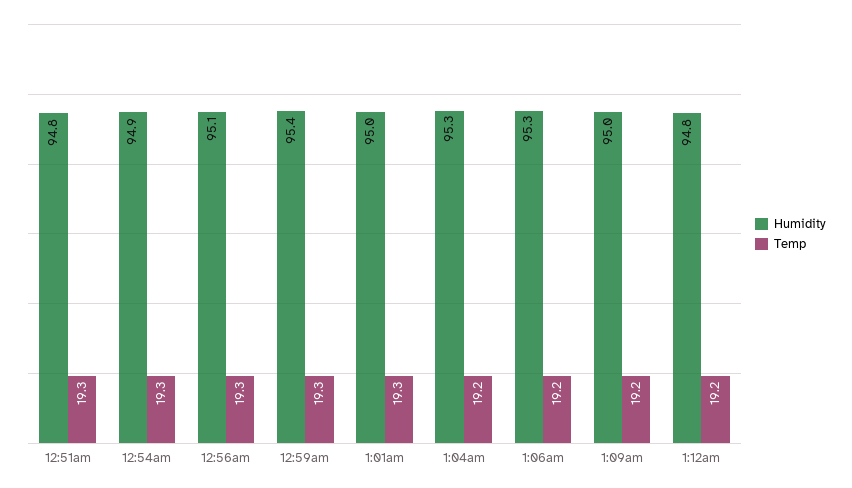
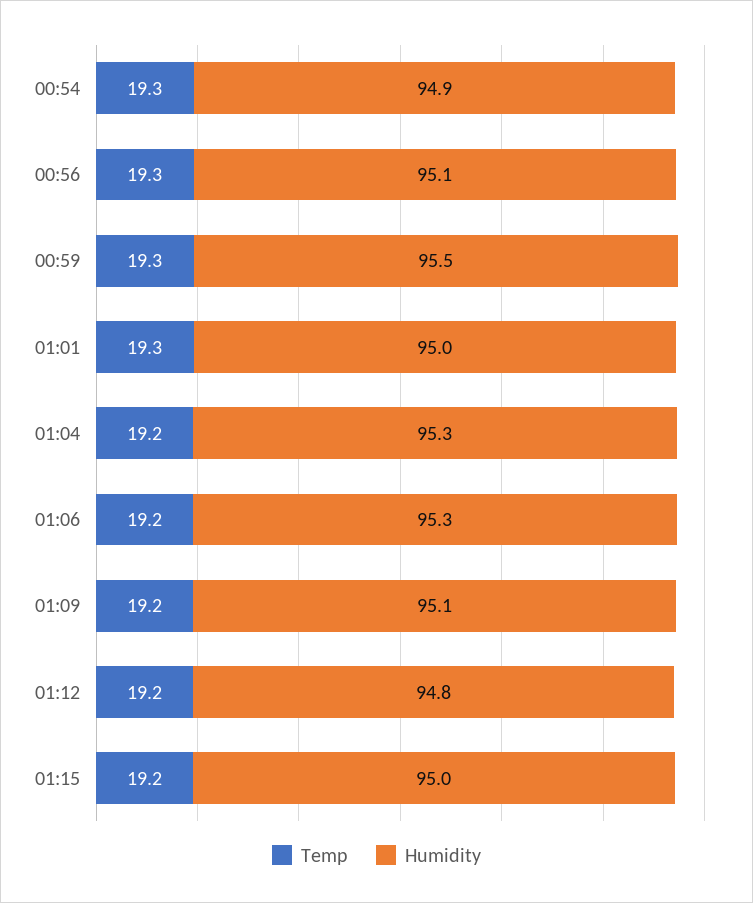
Humidity, 12:51am: 94.8 -> none
Temp, 12:51am: 19.3 -> none
Humidity, 12:59am: 95.4 -> 95.5
Humidity, 1:09am: 95 -> 95.1
Temp, 01:15: none -> 19.2
Humidity, 01:15: none -> 95

